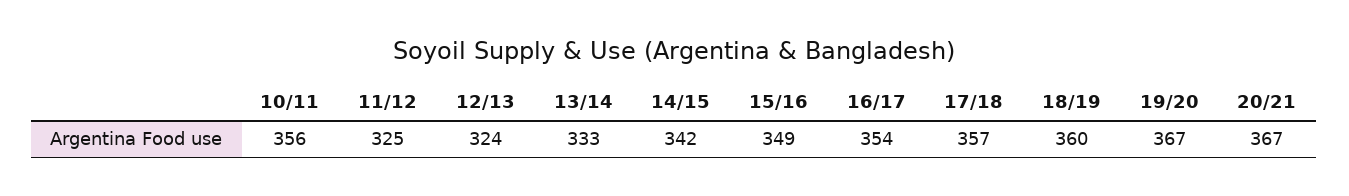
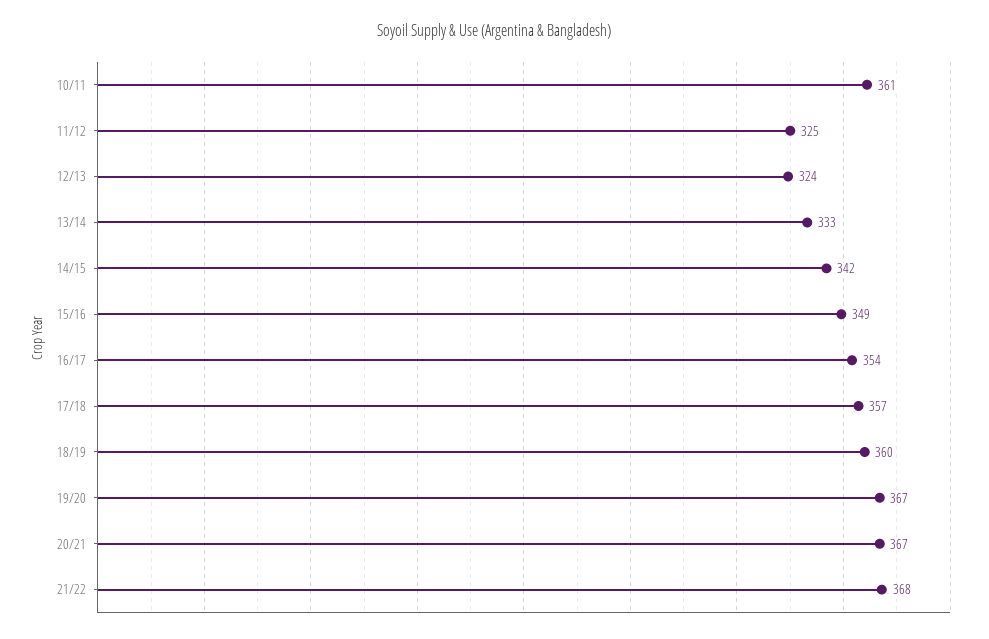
10/11: 356 -> 361
21/22: none -> 368

